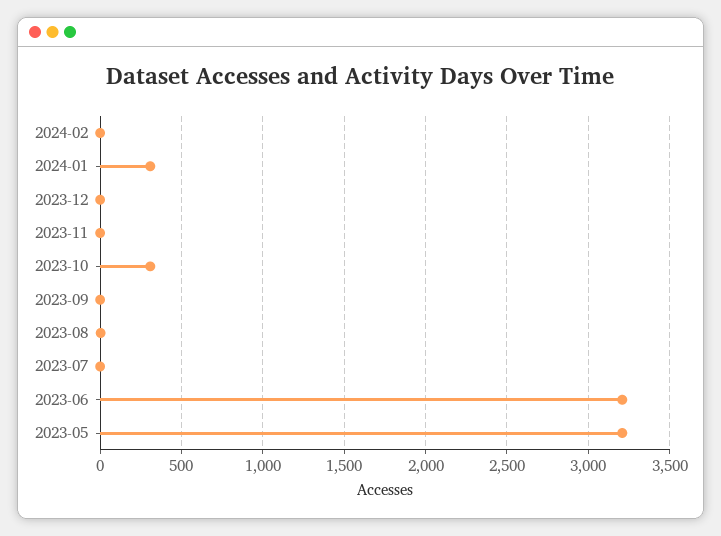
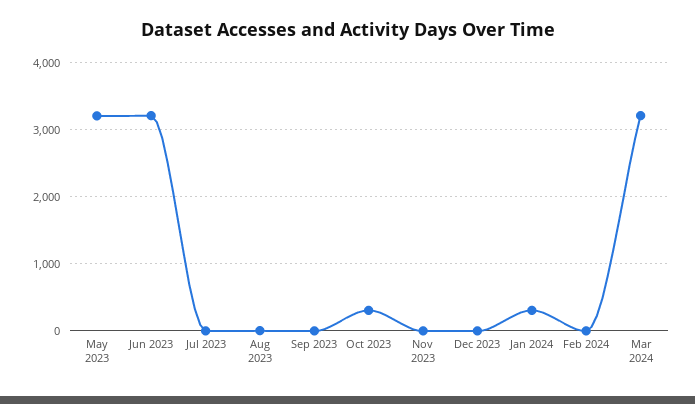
Mar 2024: none -> 3200

